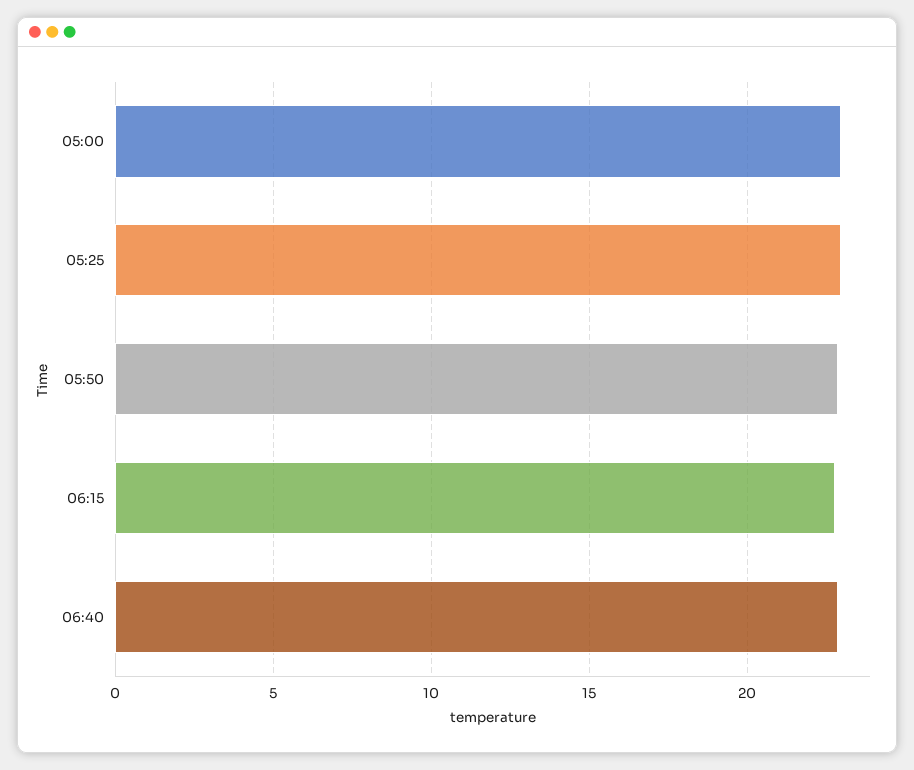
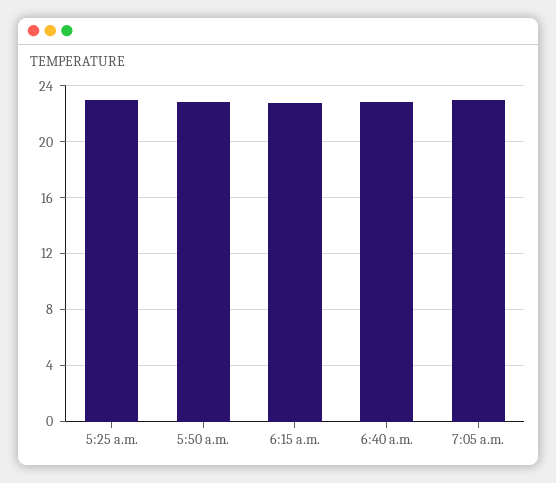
05:00: 23 -> none
7:05 a.m.: none -> 23

